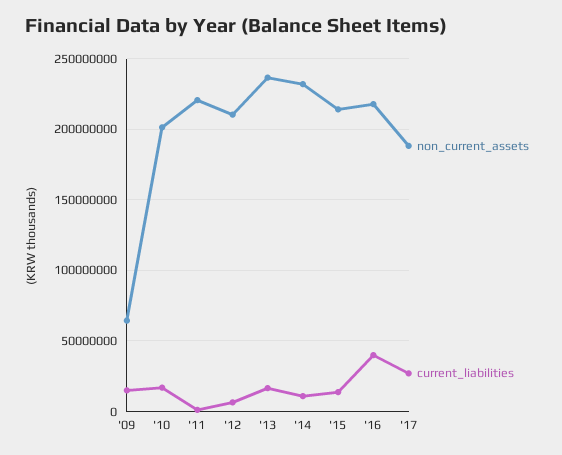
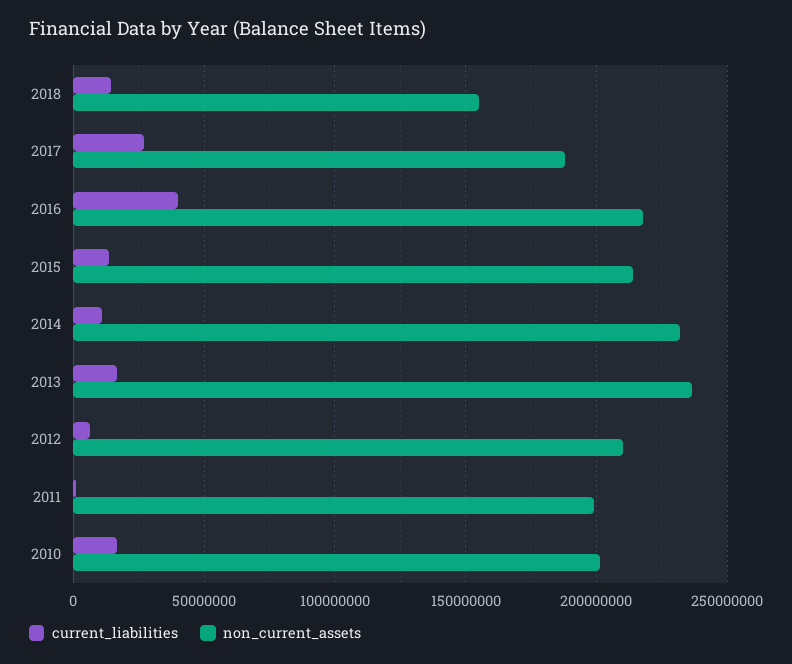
non_current_assets, '09: 65000000 -> none
current_liabilities, '09: 15000000 -> none
non_current_assets, '11: 220000000 -> 200000000
current_liabilities, 2018: none -> 15000000
non_current_assets, 2018: none -> 155000000

